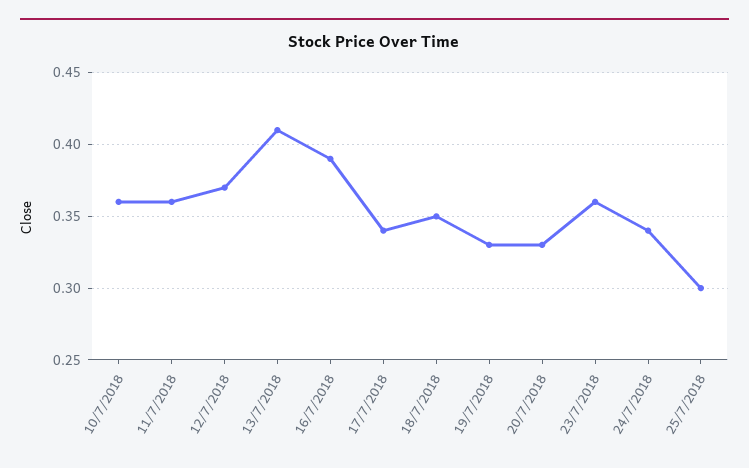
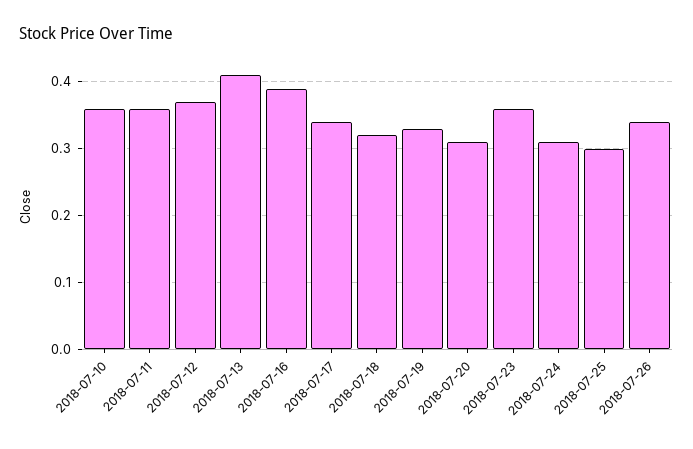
18/7/2018: 0.35 -> 0.32
20/7/2018: 0.33 -> 0.31
24/7/2018: 0.34 -> 0.31
2018-07-26: none -> 0.34

